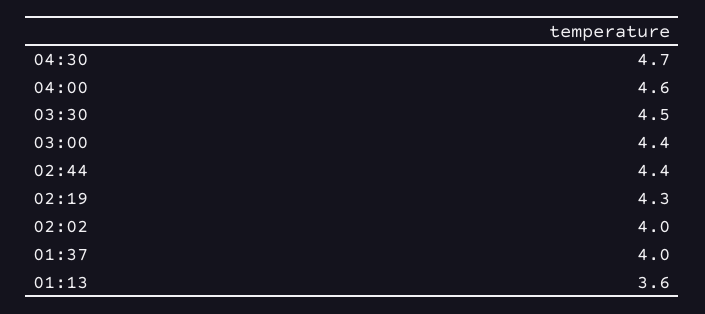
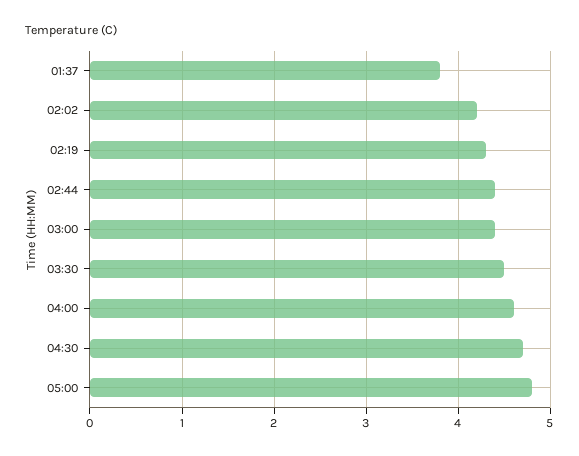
02:02: 4 -> 4.2
01:37: 4 -> 3.8
01:13: 3.6 -> none
05:00: none -> 4.8

